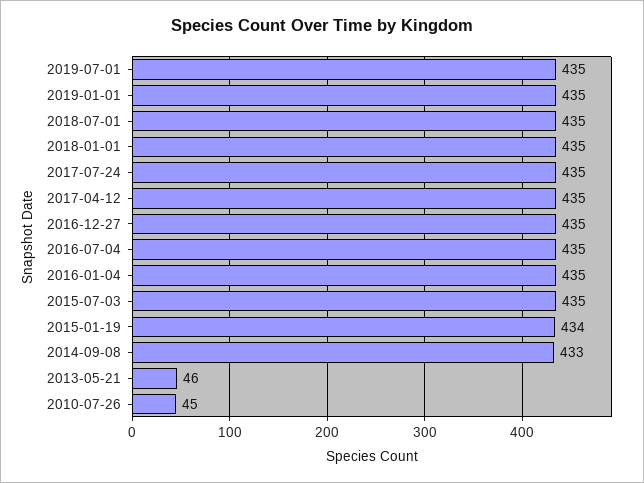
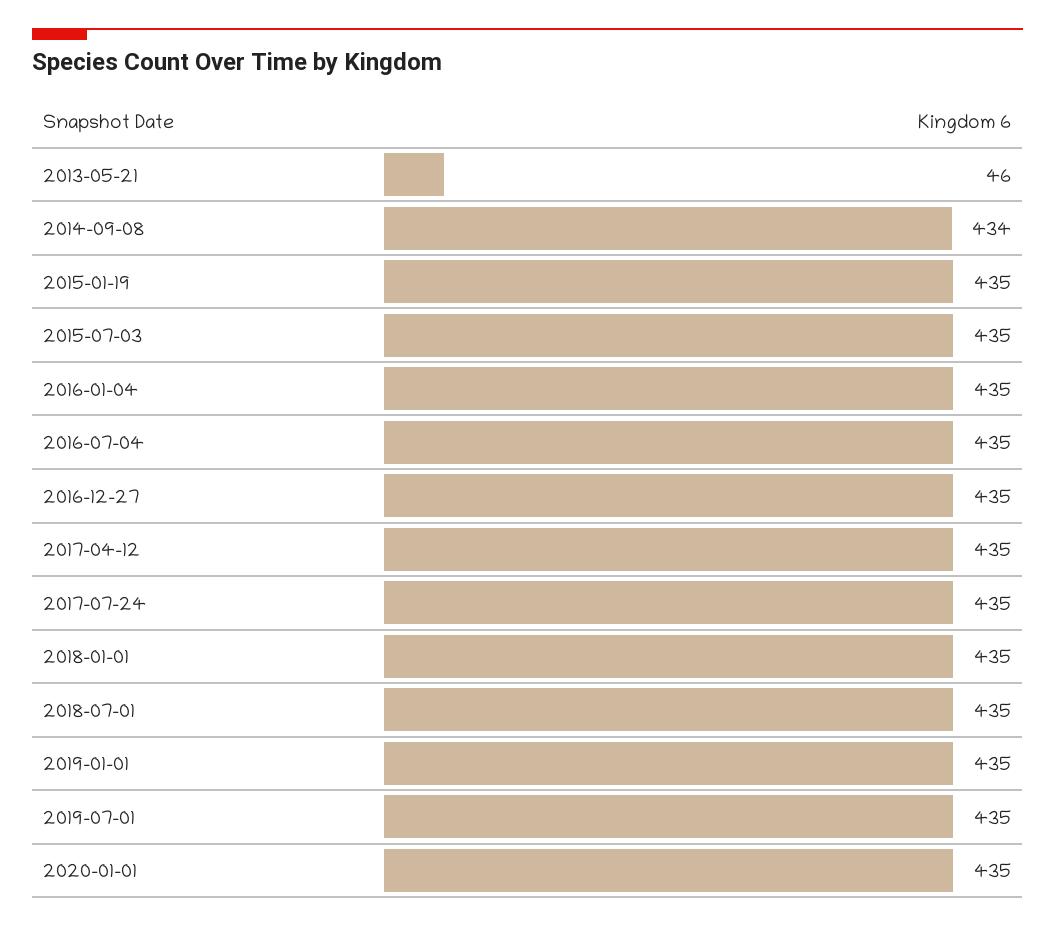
2015-01-19: 434 -> 435
2014-09-08: 433 -> 434
2010-07-26: 45 -> none
2020-01-01: none -> 435

